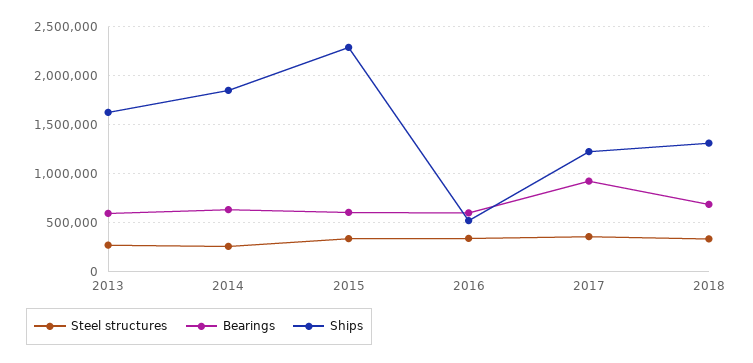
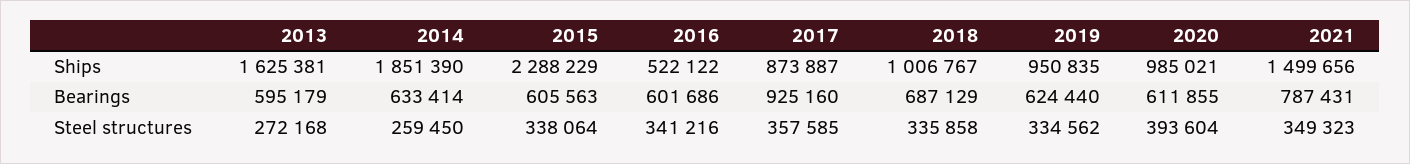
Ships, 2017: 1200000 -> 873887
Ships, 2018: 1300000 -> 1006767
Ships, 2019: none -> 950835
Ships, 2020: none -> 985021
Ships, 2021: none -> 1499656
Bearings, 2019: none -> 624440
Bearings, 2020: none -> 611855
Bearings, 2021: none -> 787431
Steel structures, 2019: none -> 334562
Steel structures, 2020: none -> 393604
Steel structures, 2021: none -> 349323

